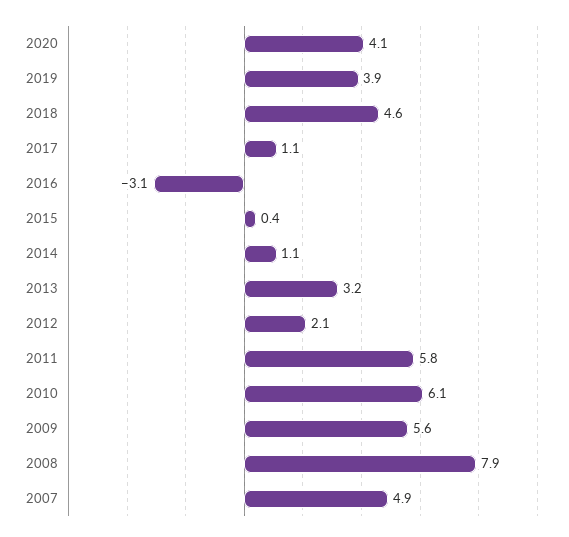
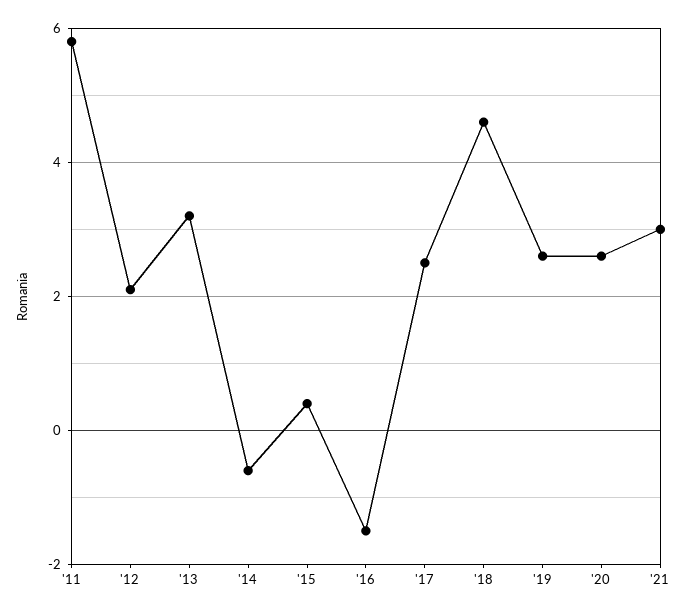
2020: 4.1 -> 2.5
2019: 3.9 -> 2.5
2017: 1.1 -> 2.5
2016: -3.1 -> -1.5
2014: 1.1 -> -0.5
2010: 6.1 -> none
2009: 5.6 -> none
2008: 7.9 -> none
2007: 4.9 -> none
'21: none -> 3

